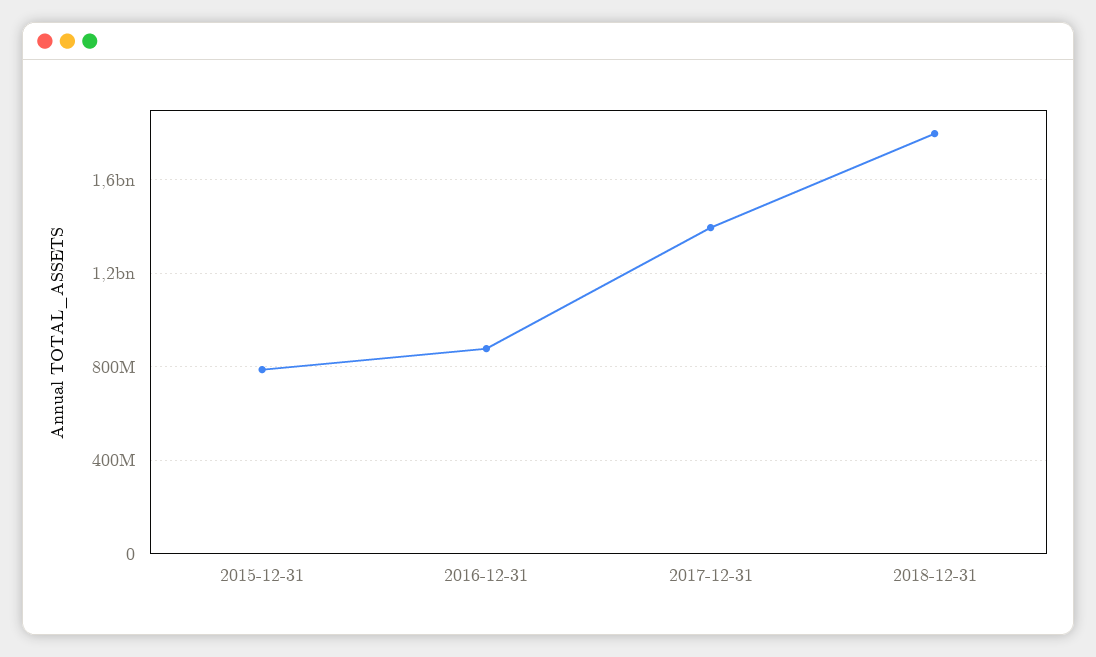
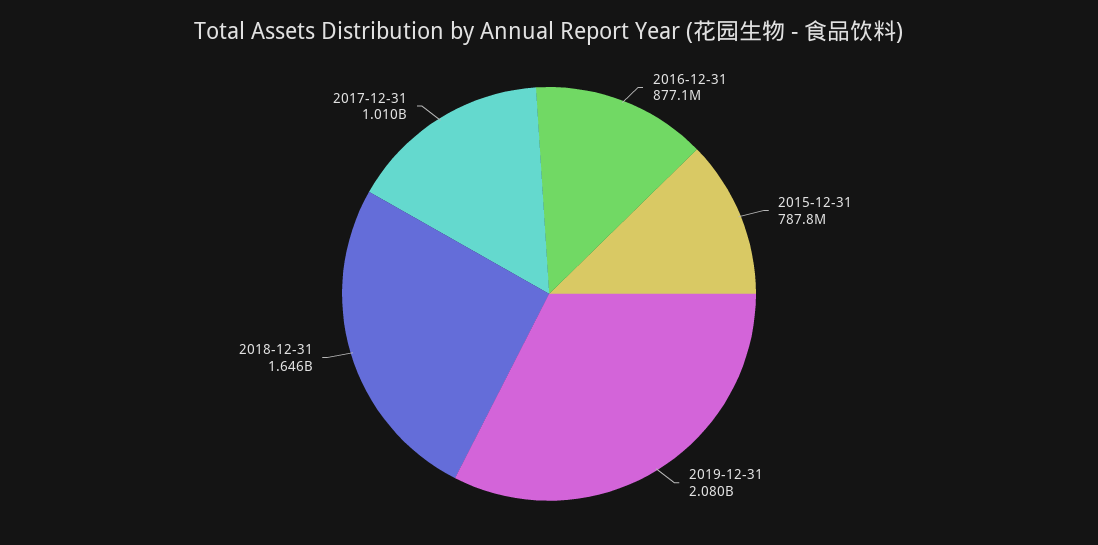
2017-12-31: 1400000000 -> 1010000000
2018-12-31: 1800000000 -> 1646000000
2019-12-31: none -> 2080000000

